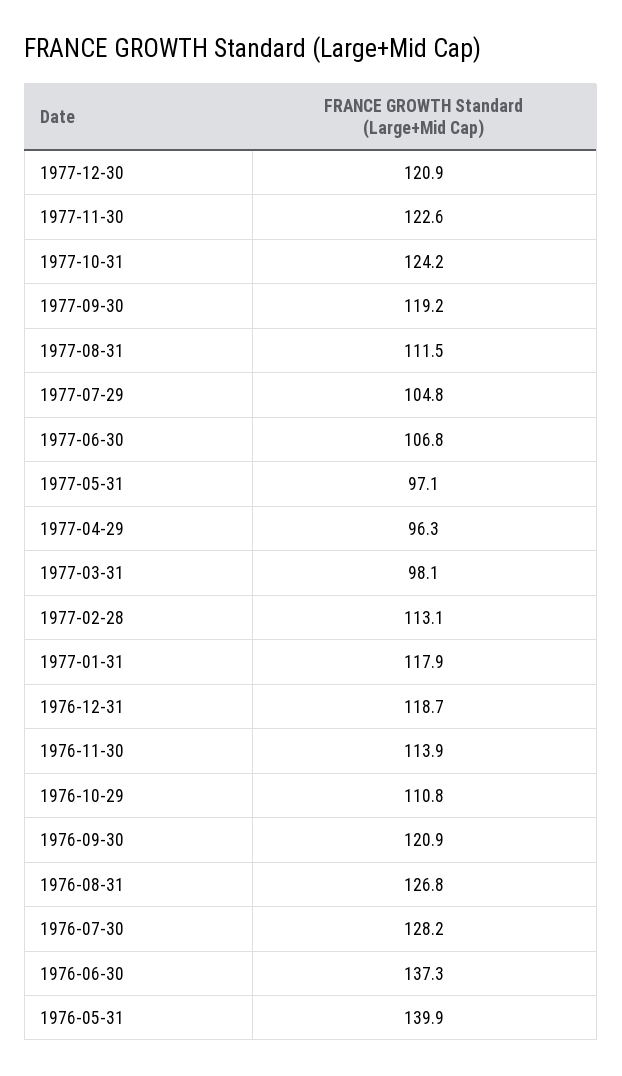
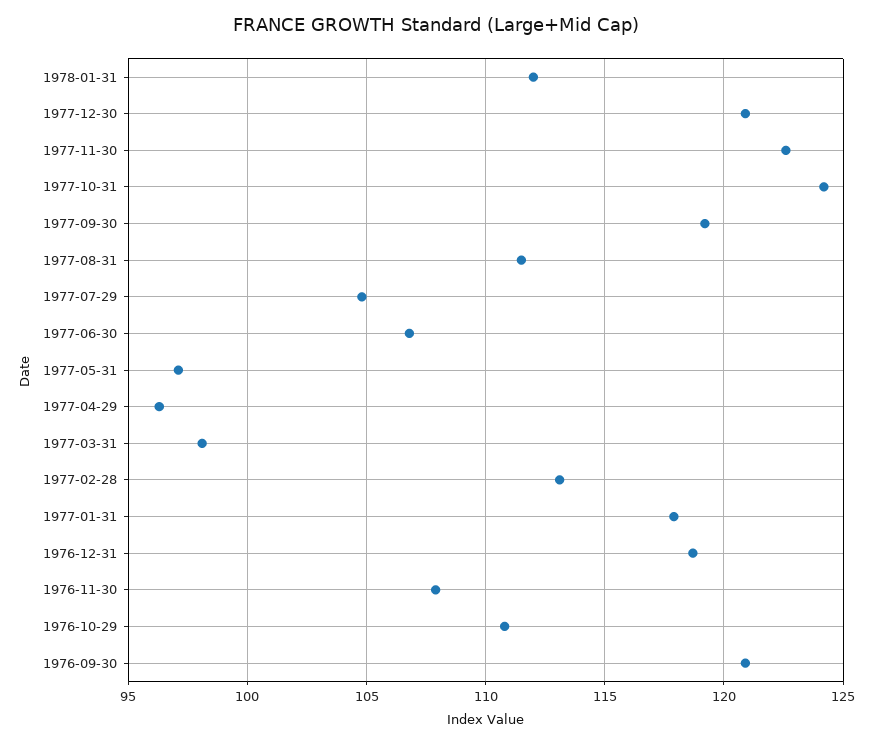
1976-11-30: 113.9 -> 108
1976-08-31: 126.8 -> none
1976-07-30: 128.2 -> none
1976-06-30: 137.3 -> none
1976-05-31: 139.9 -> none
1978-01-31: none -> 112

